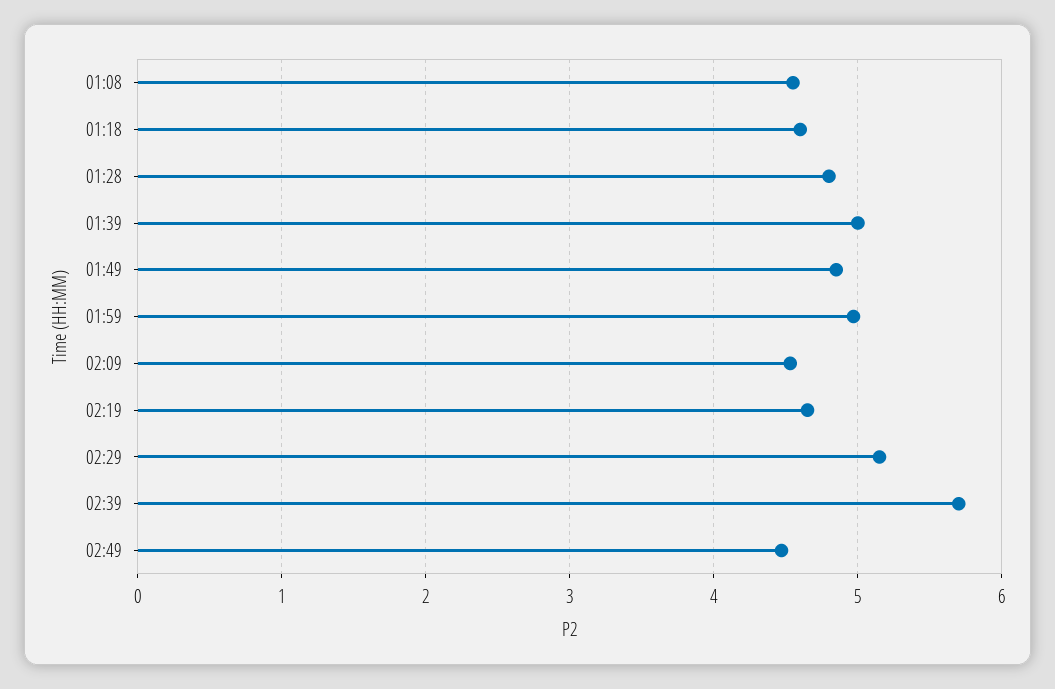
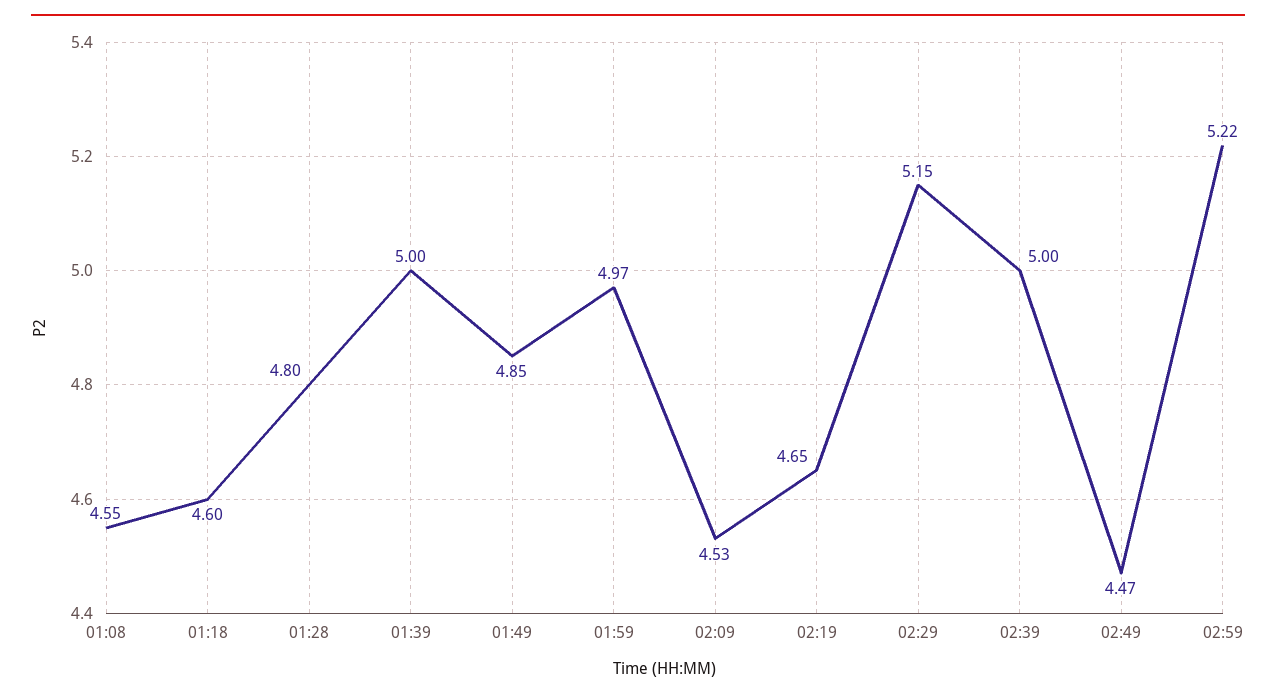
02:39: 5.7 -> 5
02:59: none -> 5.22

